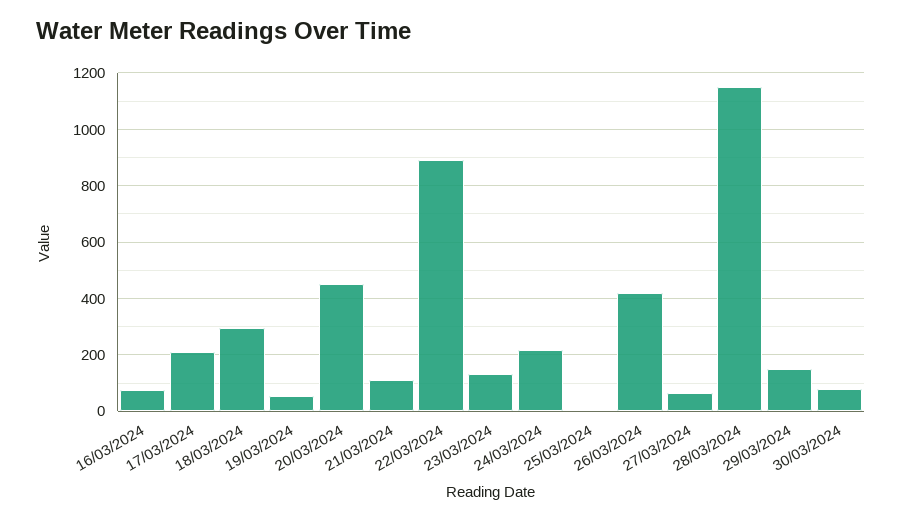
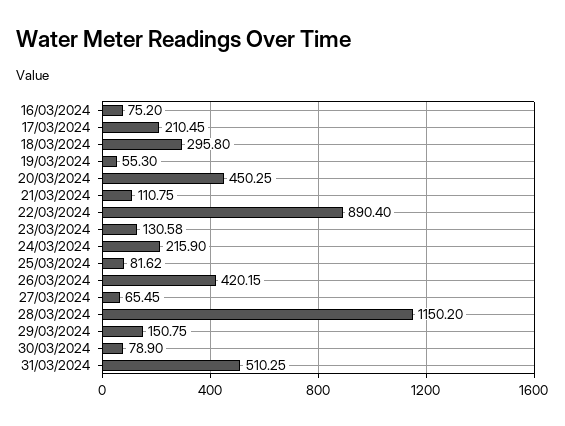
25/03/2024: 0 -> 81.62
31/03/2024: none -> 510.25

